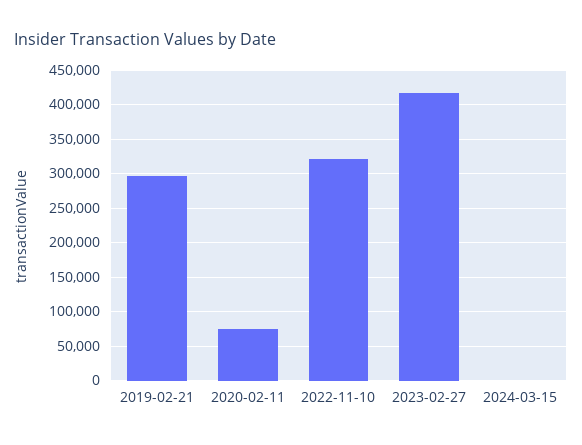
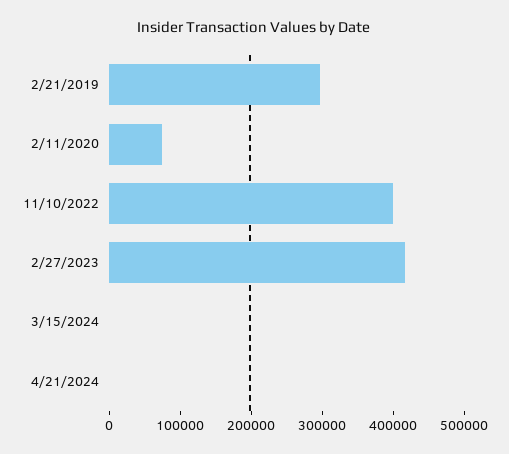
2022-11-10: 320000 -> 400000
4/21/2024: none -> 0

